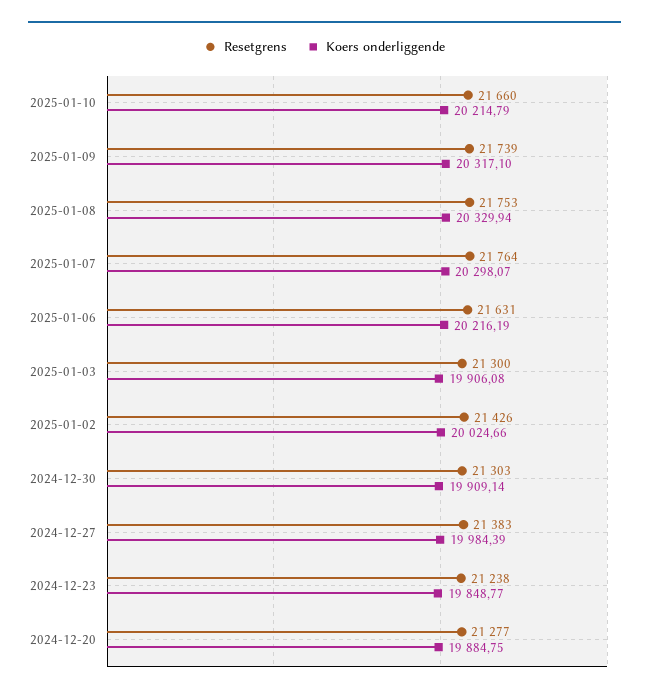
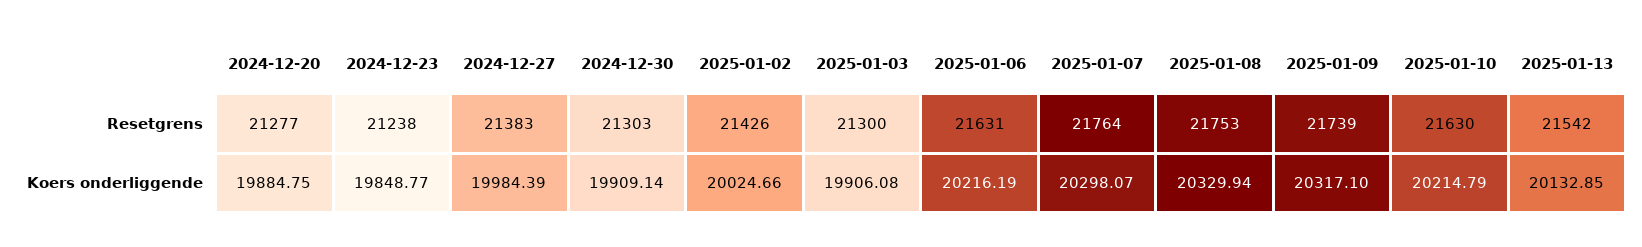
Resetgrens, 2025-01-10: 21660 -> 21630
Resetgrens, 2025-01-13: none -> 21542
Koers onderliggende, 2025-01-13: none -> 20132.85

